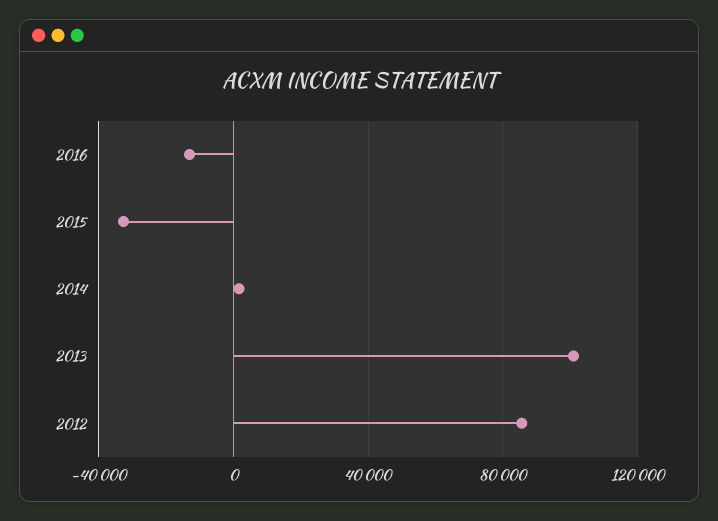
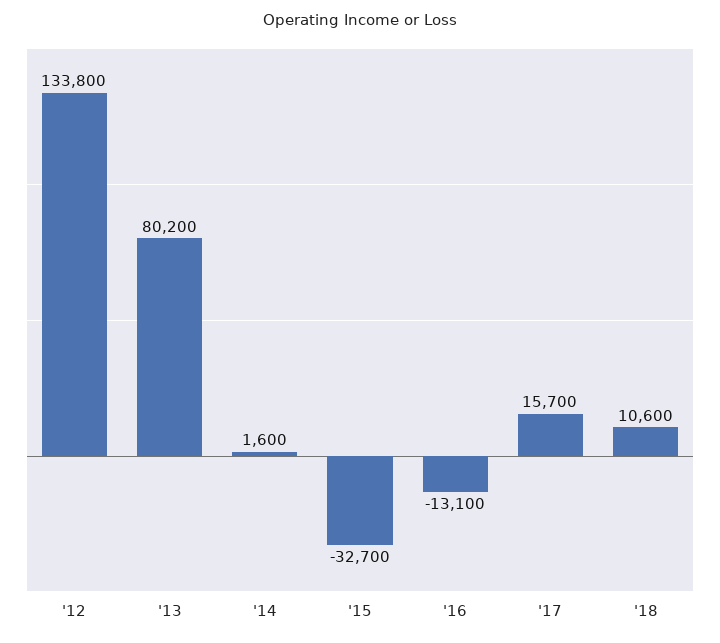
2013: 100000 -> 80200
2012: 85000 -> 133800
'17: none -> 15700
'18: none -> 10600

